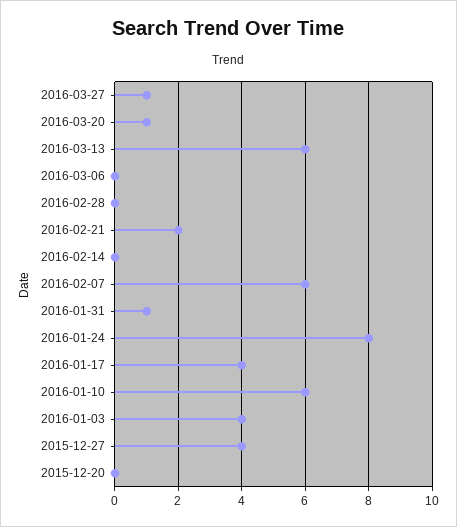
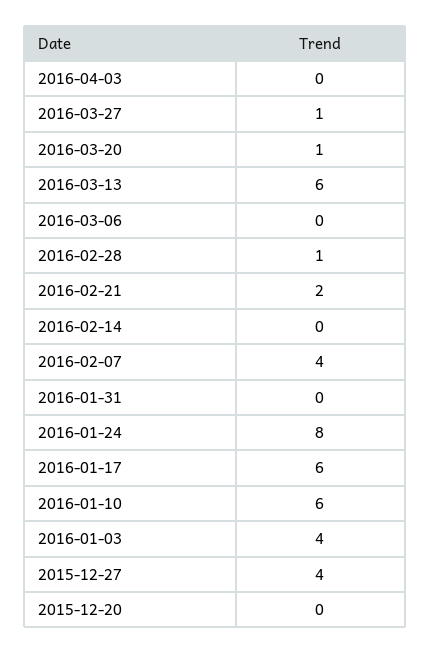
2016-02-28: 0 -> 1
2016-02-07: 6 -> 4
2016-01-31: 1 -> 0
2016-01-17: 4 -> 6
2016-04-03: none -> 0

